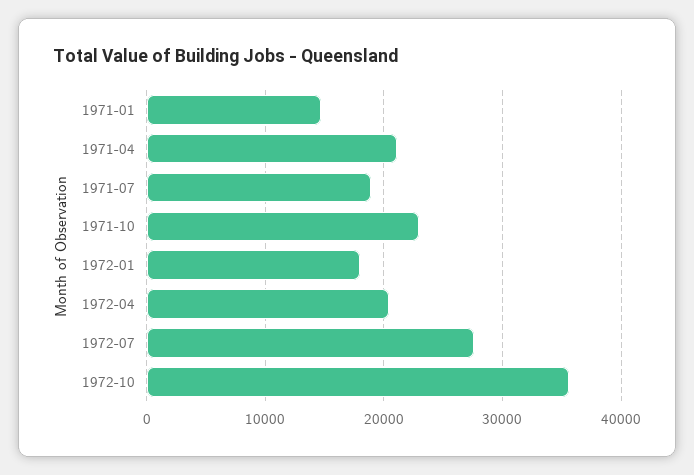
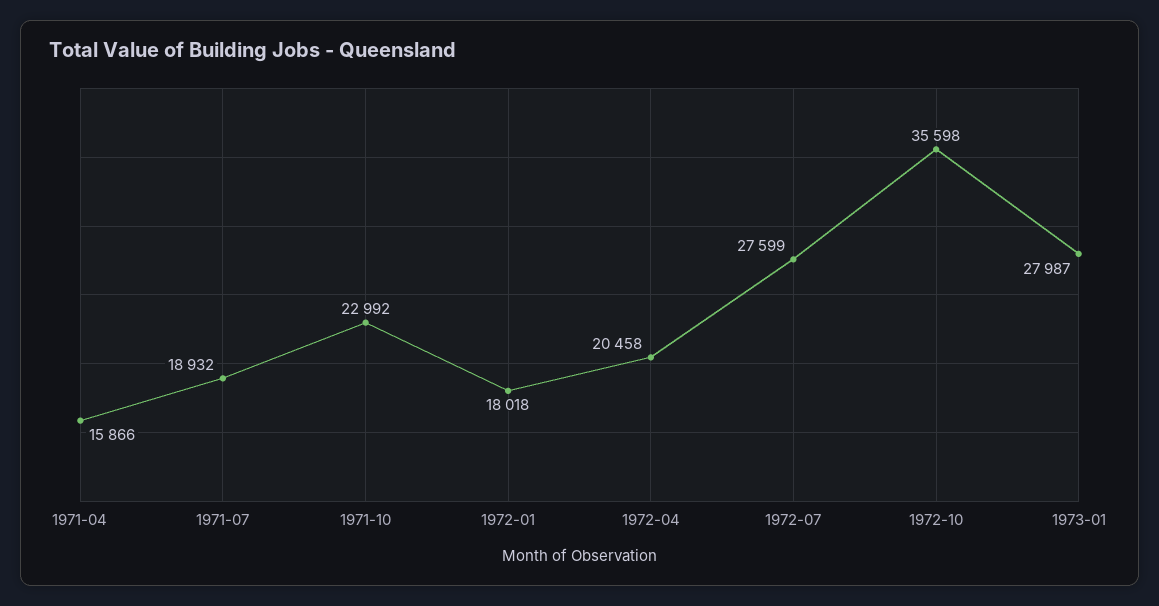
1971-01: 15000 -> none
1971-04: 21000 -> 15866
1973-01: none -> 27987

